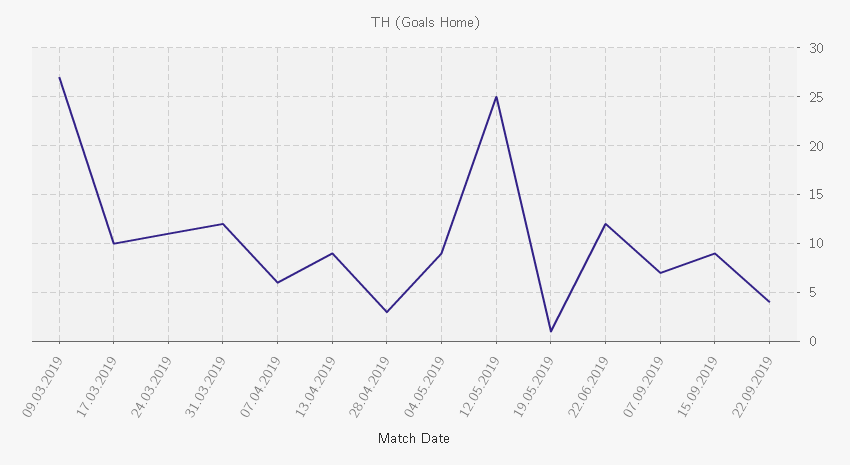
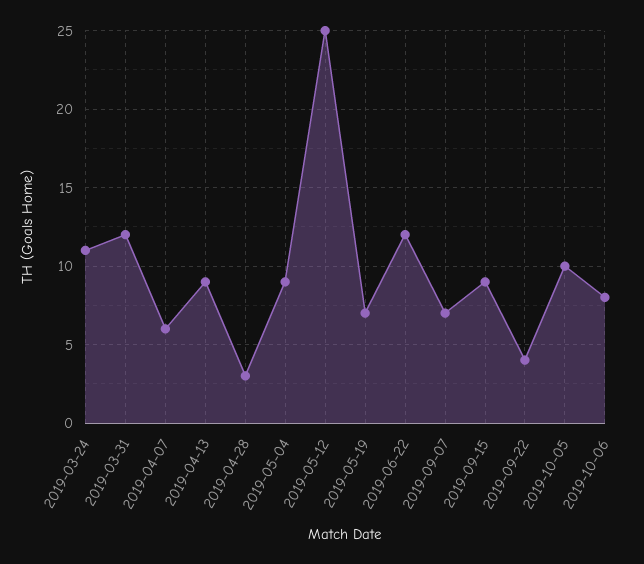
09.03.2019: 27 -> none
17.03.2019: 10 -> none
19.05.2019: 1 -> 7
2019-10-05: none -> 10
2019-10-06: none -> 8

